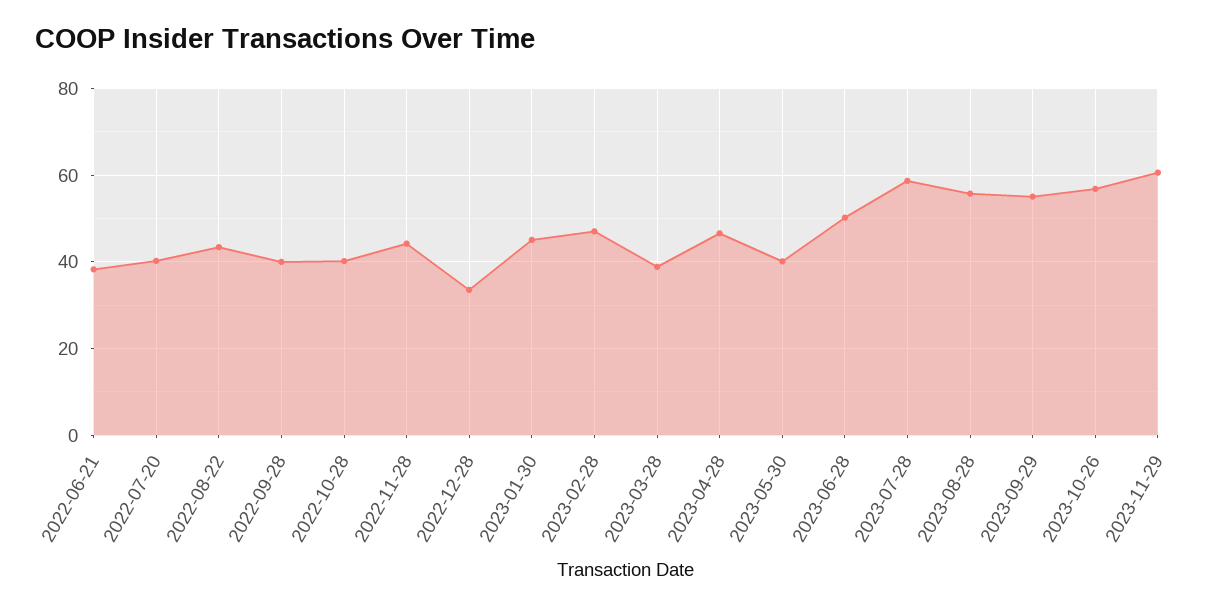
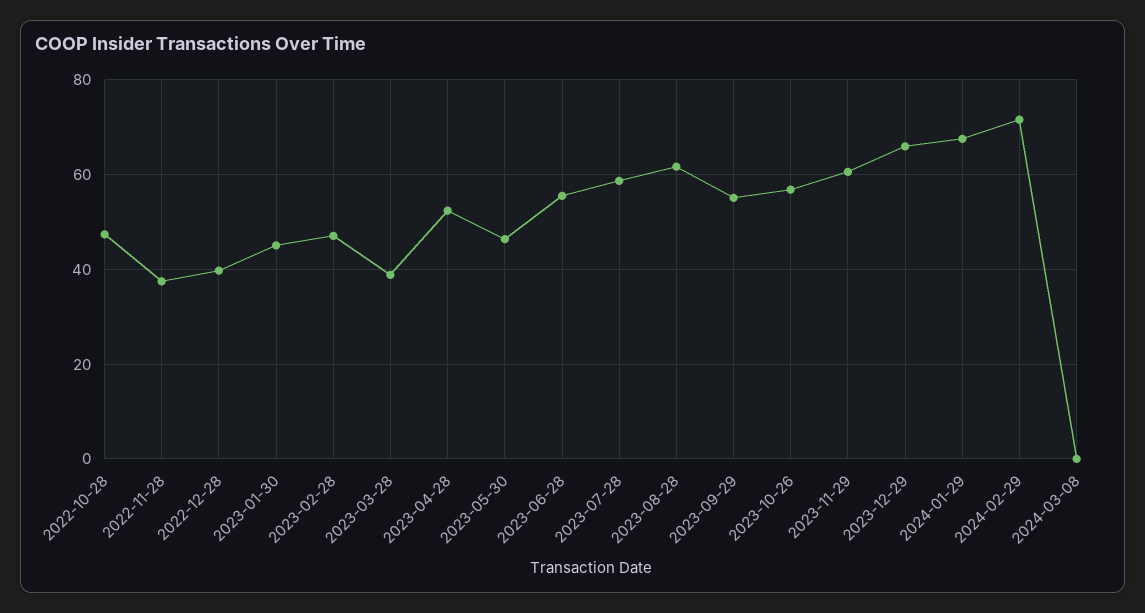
2022-06-21: 38 -> none
2022-07-20: 40 -> none
2022-08-22: 44 -> none
2022-09-28: 40 -> none
2022-10-28: 40 -> 48
2022-11-28: 44 -> 38
2022-12-28: 34 -> 40
2023-04-28: 46 -> 52
2023-05-30: 40 -> 46
2023-06-28: 50 -> 56
2023-08-28: 56 -> 62
2023-12-29: none -> 66
2024-01-29: none -> 68
2024-02-29: none -> 72
2024-03-08: none -> 0

